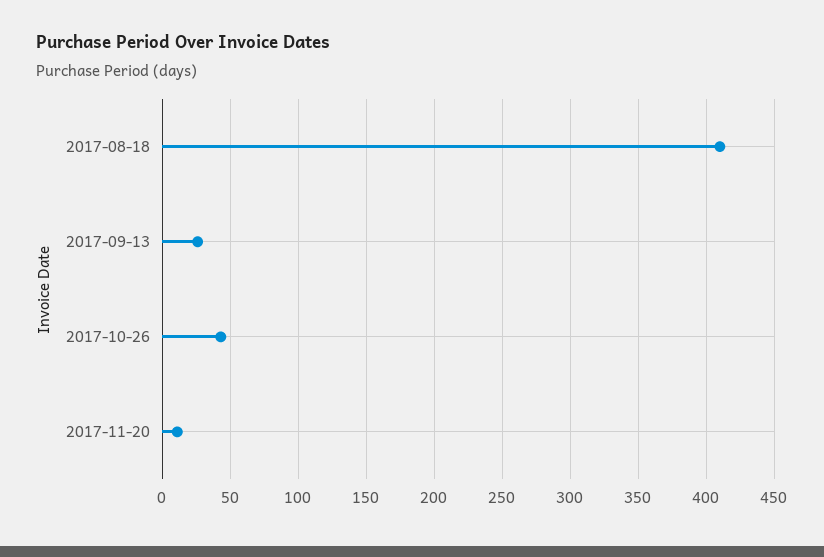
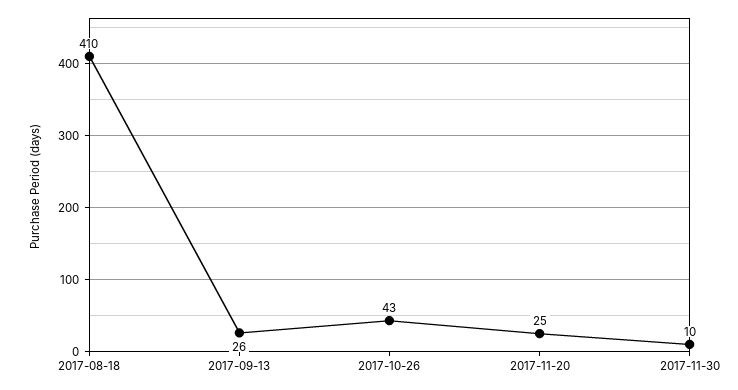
2017-11-20: 10 -> 25
2017-11-30: none -> 10

